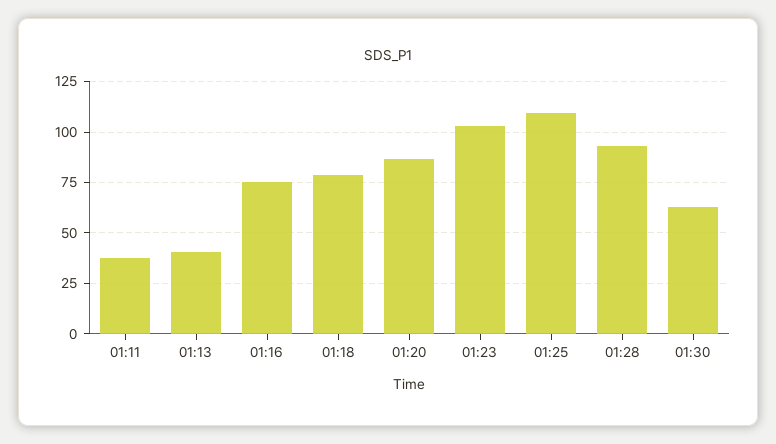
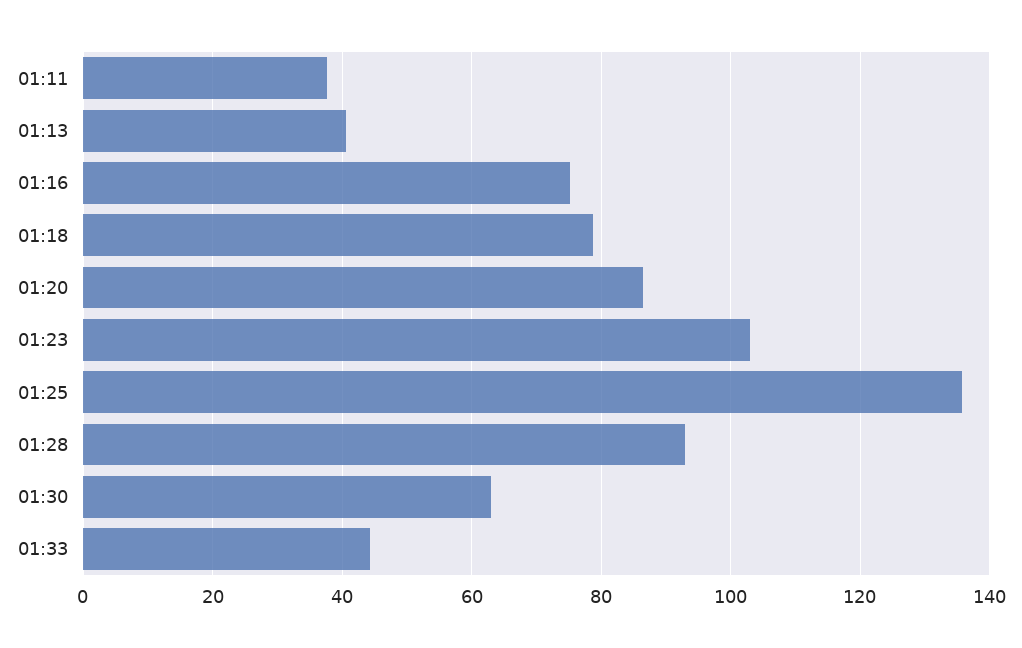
01:25: 110 -> 136
01:33: none -> 44

